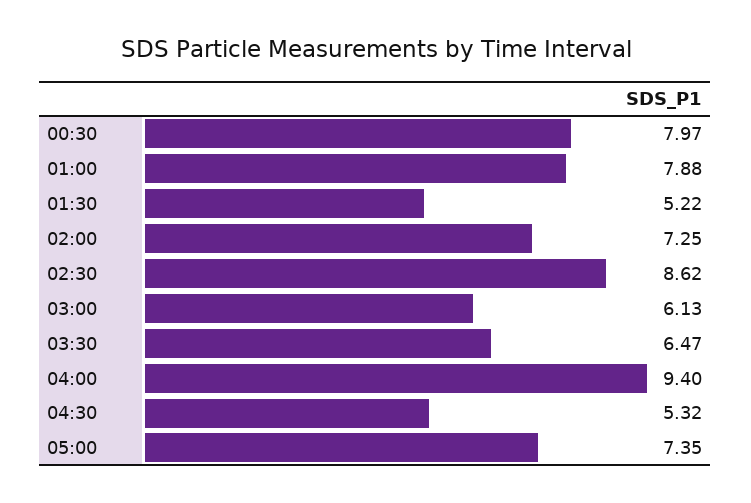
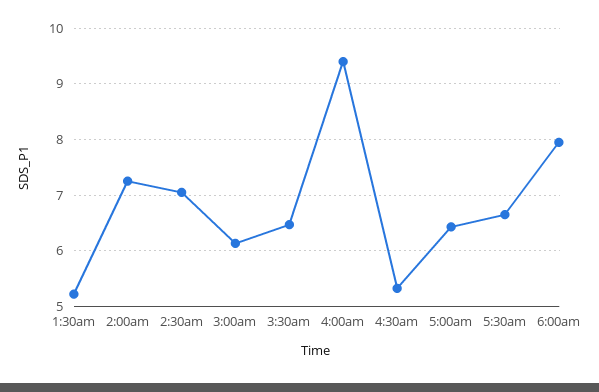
00:30: 7.97 -> none
01:00: 7.88 -> none
02:30: 8.62 -> 7
05:00: 7.35 -> 6.4
5:30am: none -> 6.6
6:00am: none -> 8

